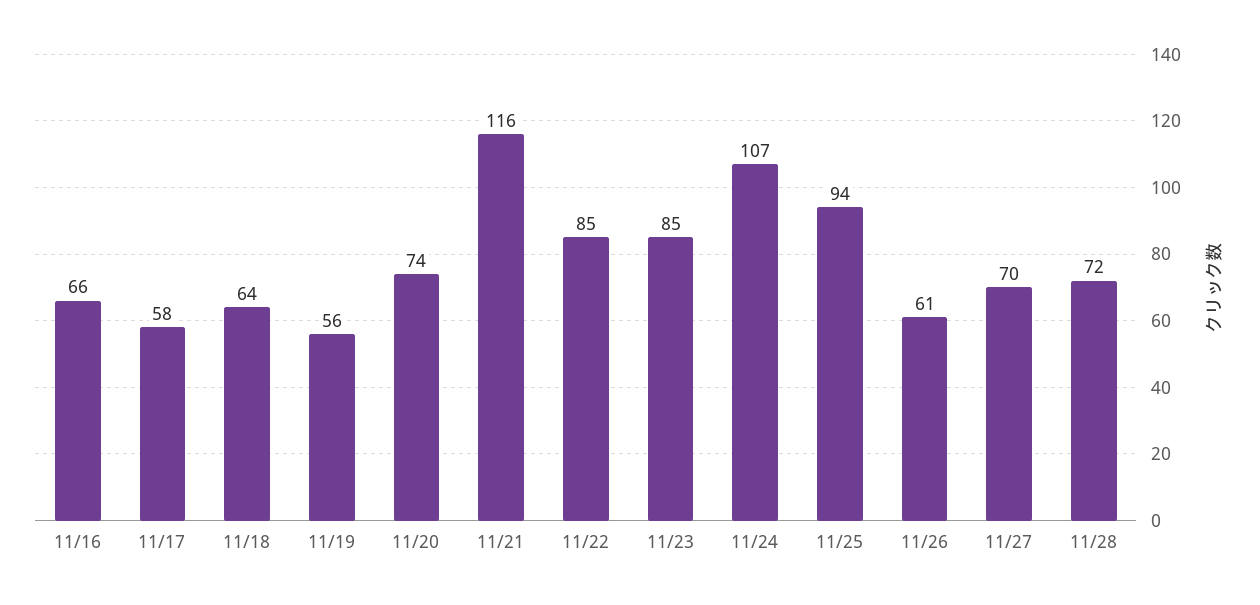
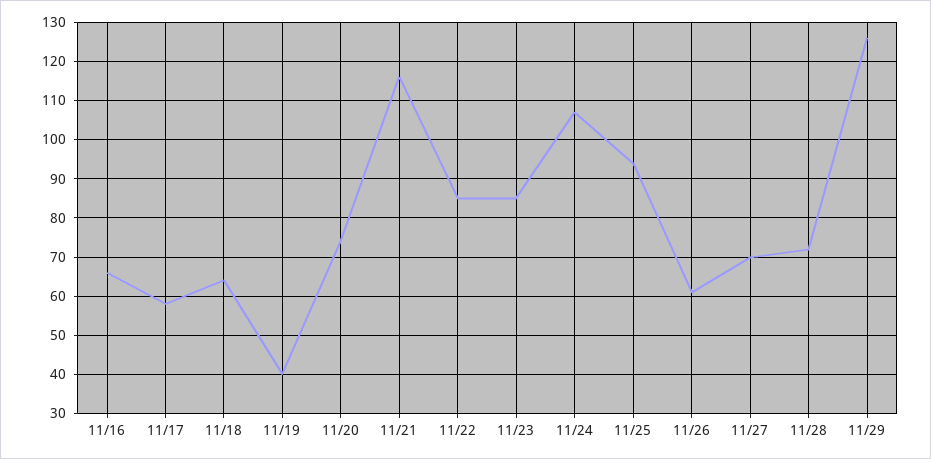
11/19: 56 -> 40
11/29: none -> 125

